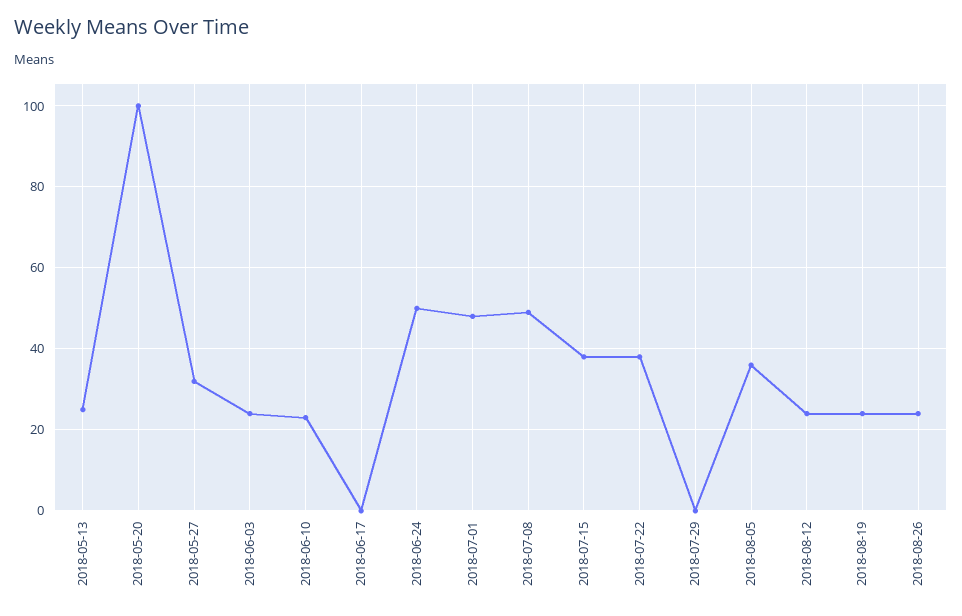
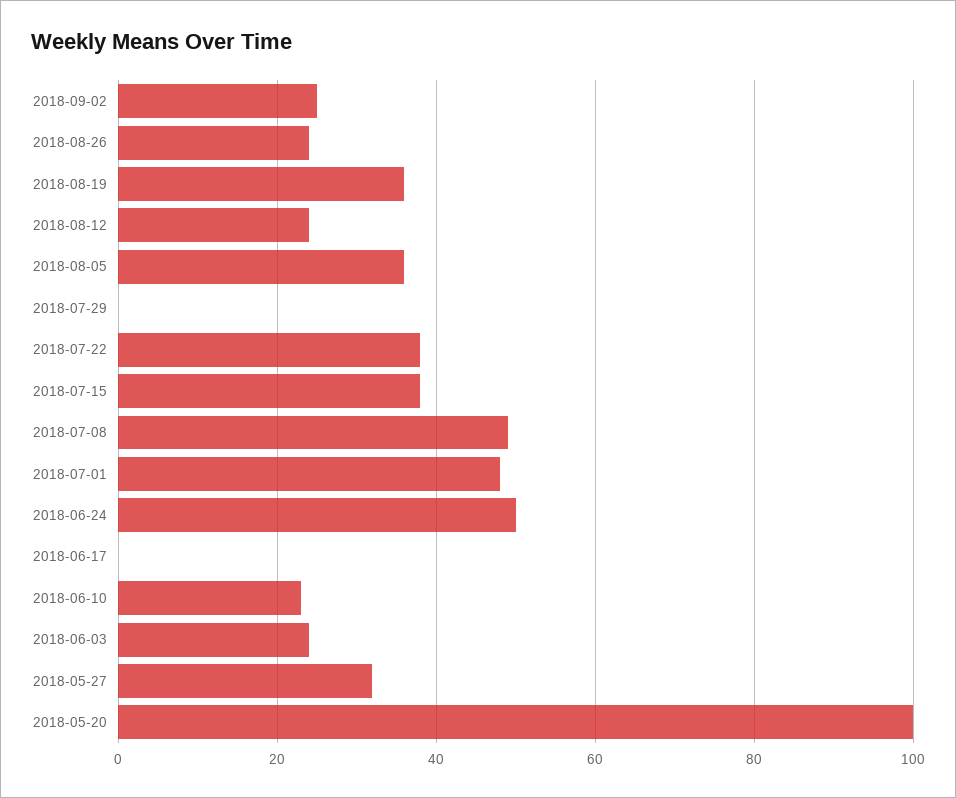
2018-05-13: 25 -> none
2018-08-19: 25 -> 35
2018-09-02: none -> 25

